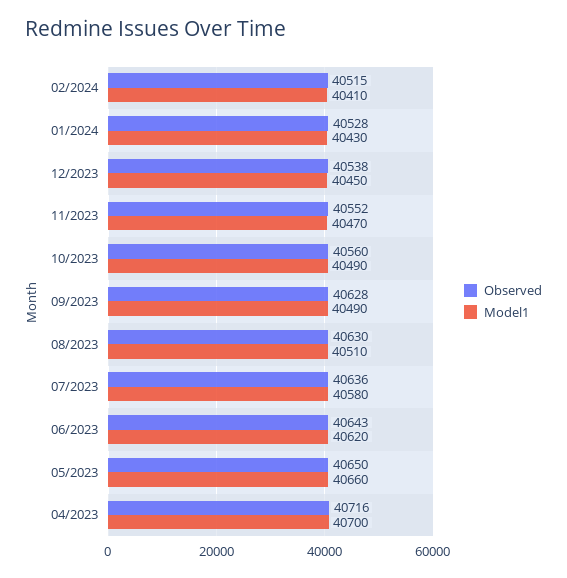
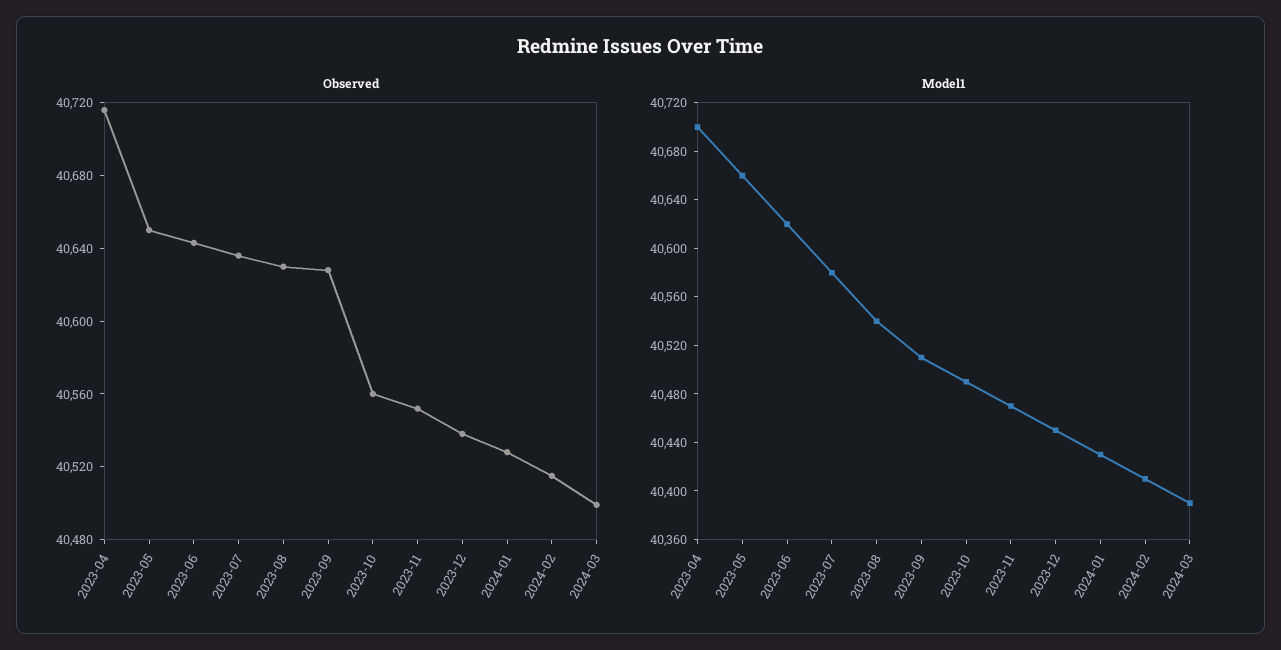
Model1, 09/2023: 40490 -> 40510
Model1, 08/2023: 40510 -> 40540
Observed, 2024-03: none -> 40500
Model1, 2024-03: none -> 40390

